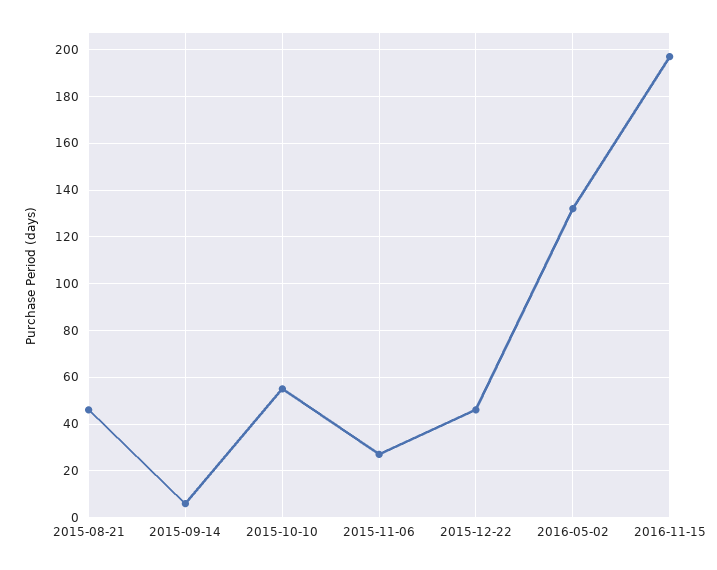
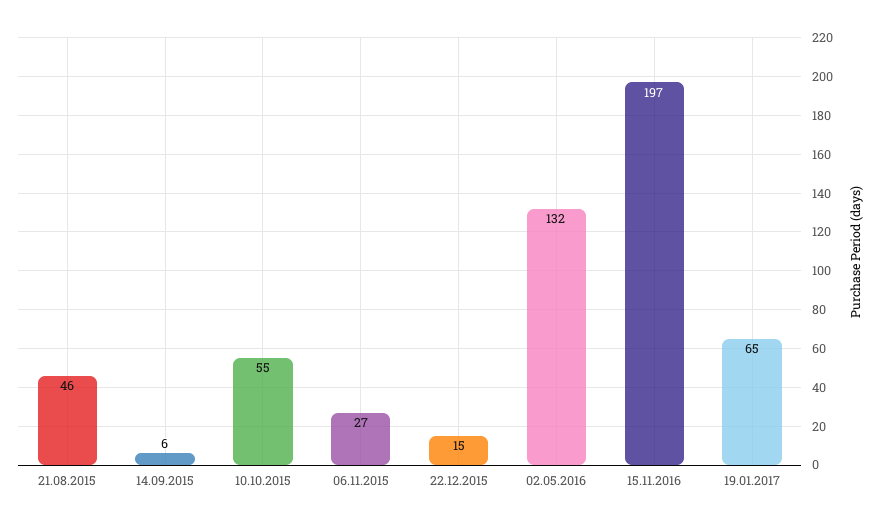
2015-12-22: 45 -> 15
19.01.2017: none -> 65

